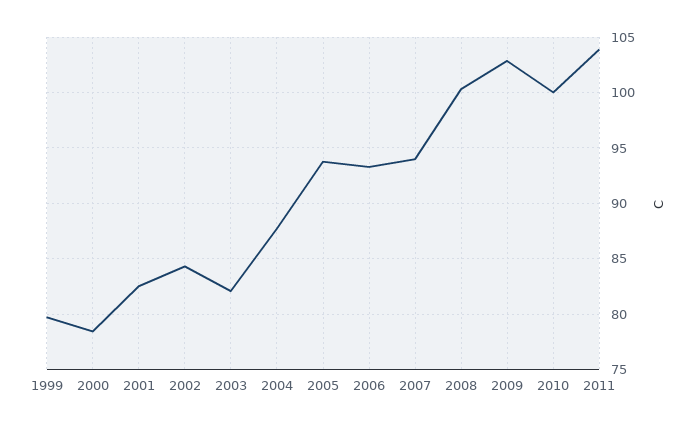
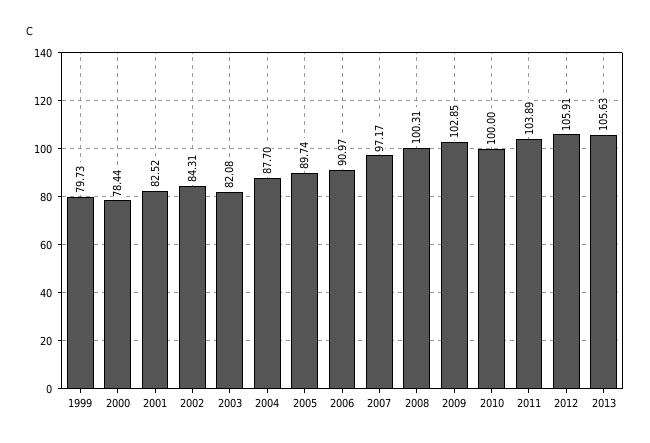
2005: 94 -> 89.74
2006: 93 -> 90.97
2007: 94 -> 97.17
2012: none -> 105.91
2013: none -> 105.63

